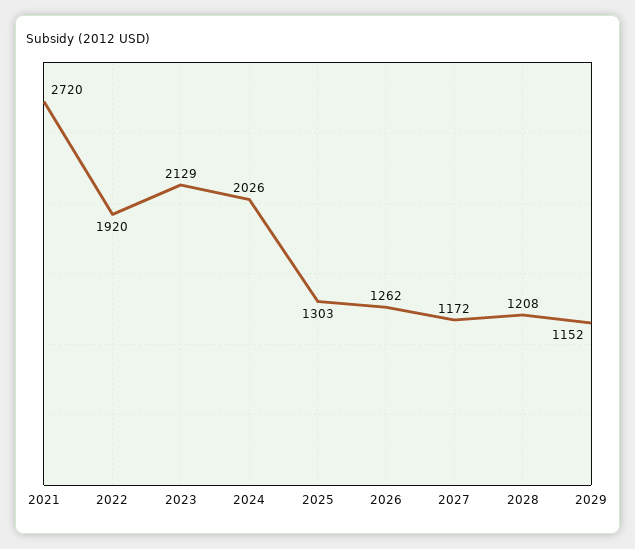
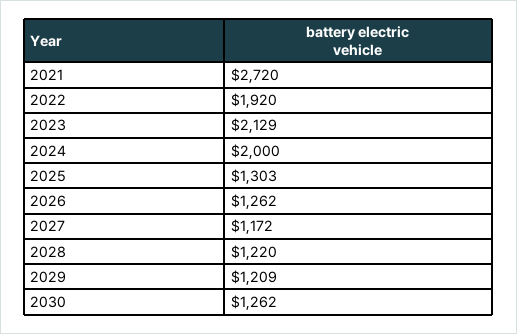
2024: 2026 -> 2000
2028: 1208 -> 1220
2029: 1152 -> 1209
2030: none -> 1262

